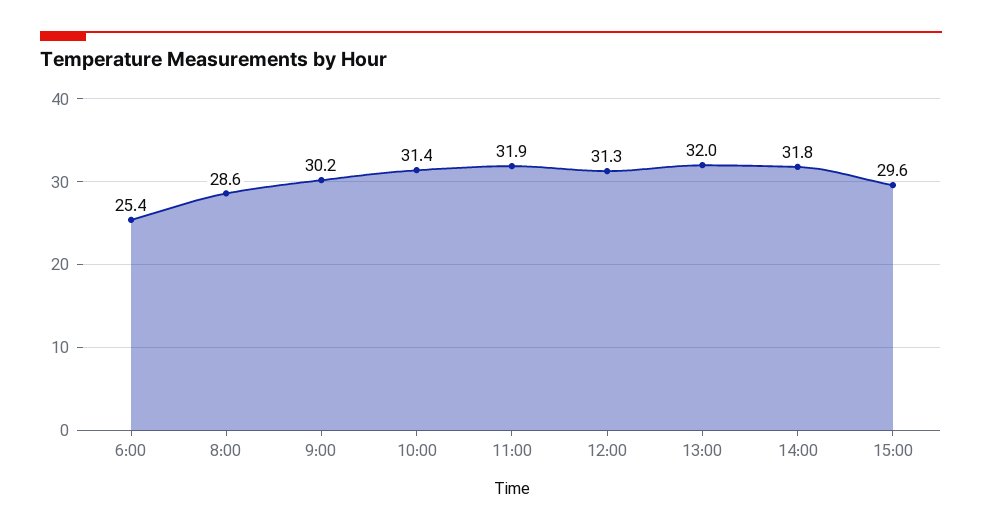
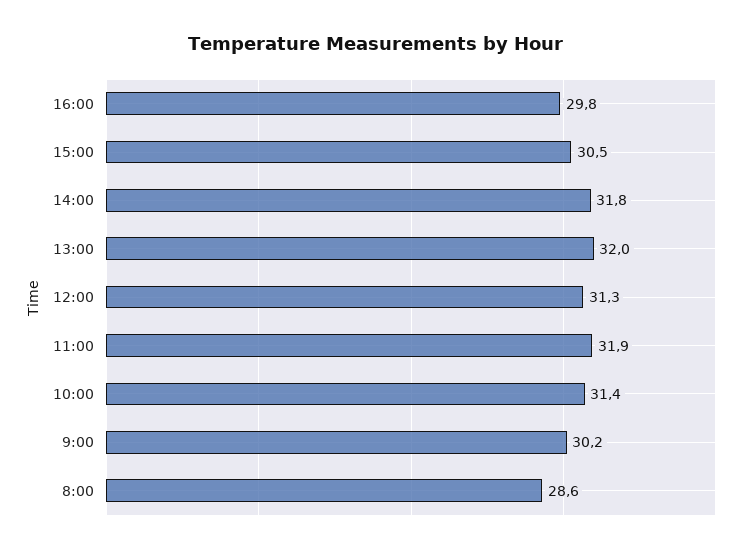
6:00: 25.4 -> none
15:00: 29.6 -> 30.5
16:00: none -> 29.8

